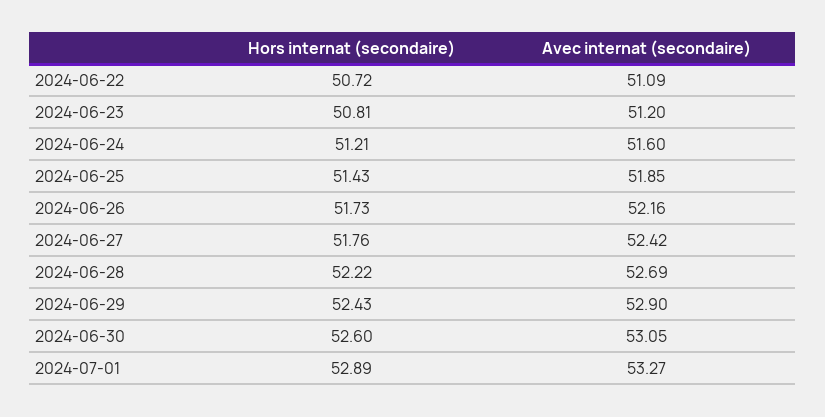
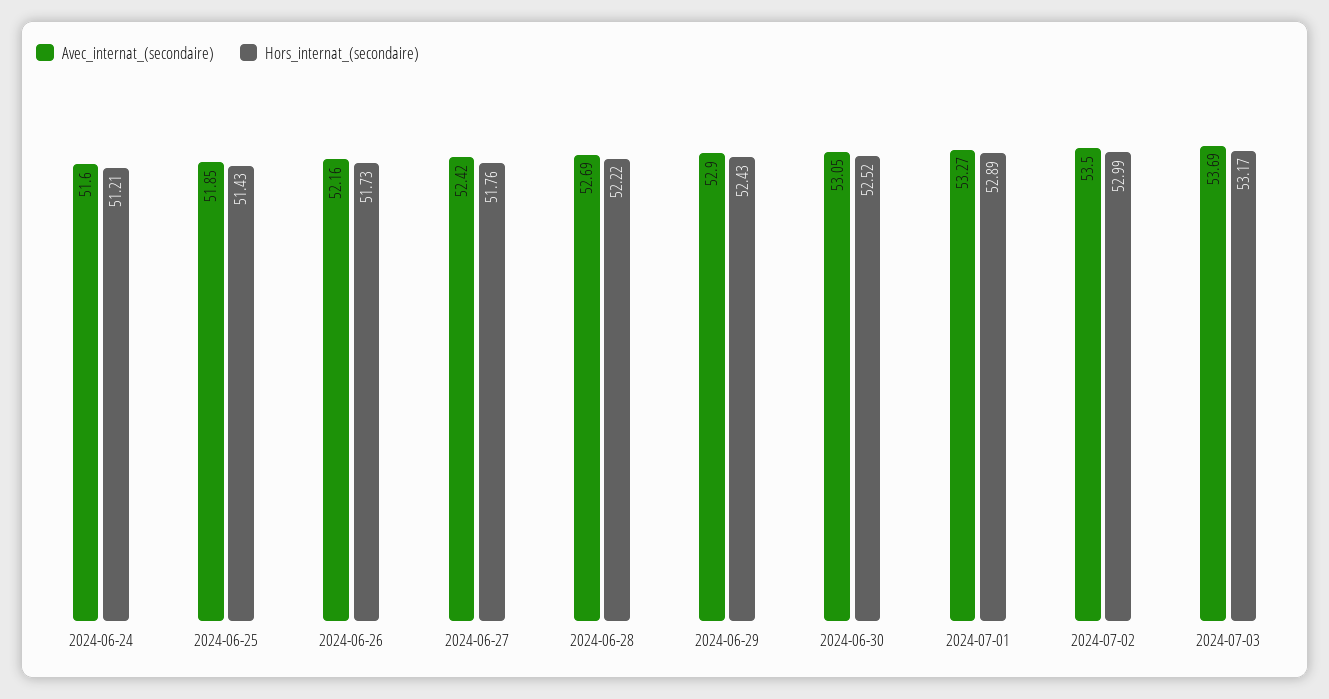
Hors internat (secondaire), 2024-06-22: 50.72 -> none
Avec internat (secondaire), 2024-06-22: 51.09 -> none
Hors internat (secondaire), 2024-06-23: 50.81 -> none
Avec internat (secondaire), 2024-06-23: 51.2 -> none
Hors internat (secondaire), 2024-06-30: 52.6 -> 52.52
Avec internat (secondaire), 2024-07-02: none -> 53.5
Hors internat (secondaire), 2024-07-02: none -> 52.99
Avec internat (secondaire), 2024-07-03: none -> 53.69
Hors internat (secondaire), 2024-07-03: none -> 53.17

